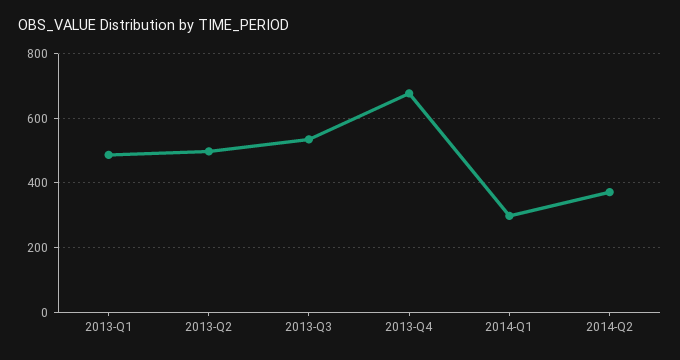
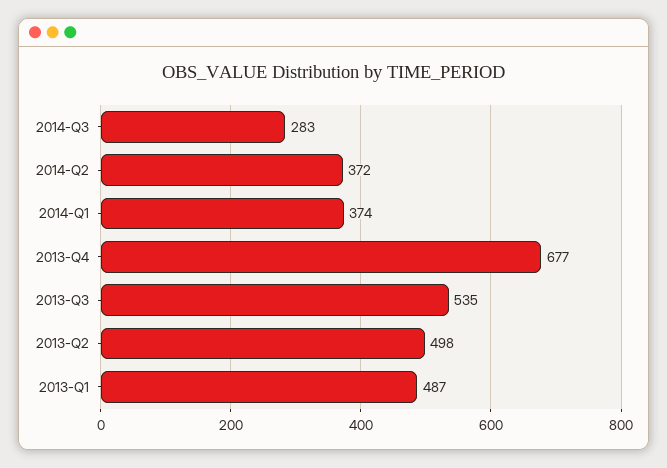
2014-Q1: 300 -> 374
2014-Q3: none -> 283

